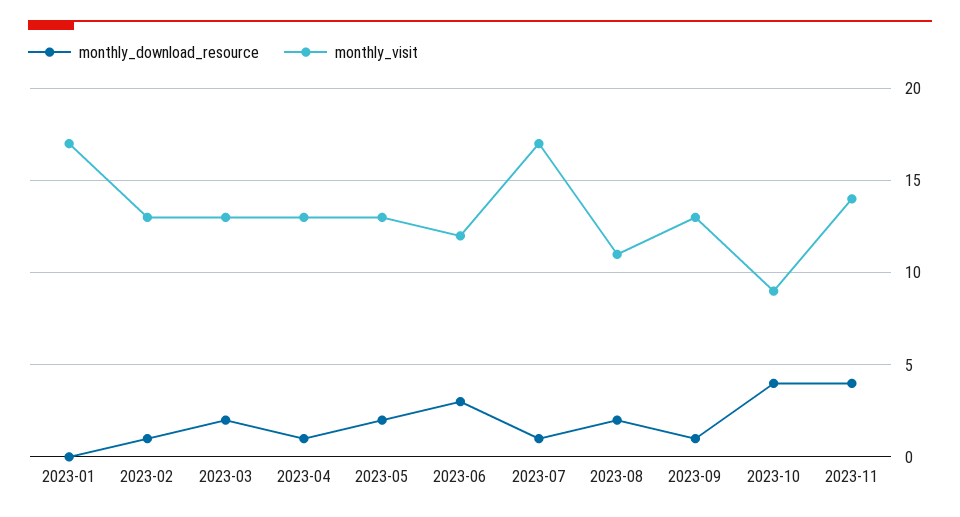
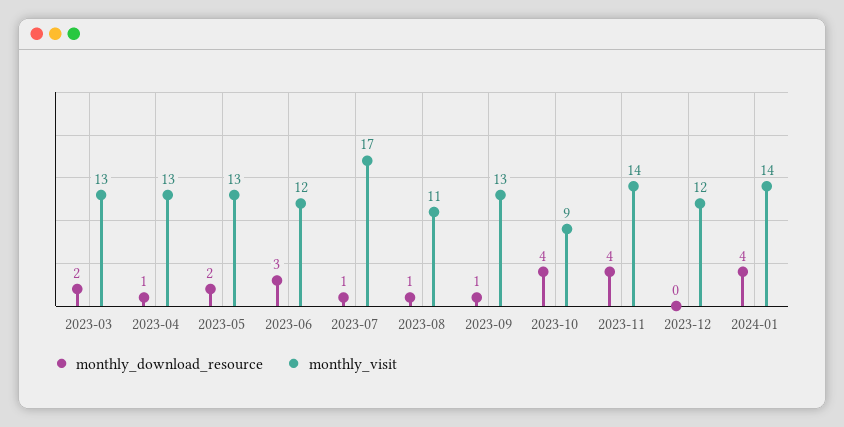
monthly_download_resource, 2023-01: 0 -> none
monthly_visit, 2023-01: 17 -> none
monthly_download_resource, 2023-02: 1 -> none
monthly_visit, 2023-02: 13 -> none
monthly_download_resource, 2023-08: 2 -> 1
monthly_download_resource, 2023-12: none -> 0
monthly_visit, 2023-12: none -> 12
monthly_download_resource, 2024-01: none -> 4
monthly_visit, 2024-01: none -> 14

